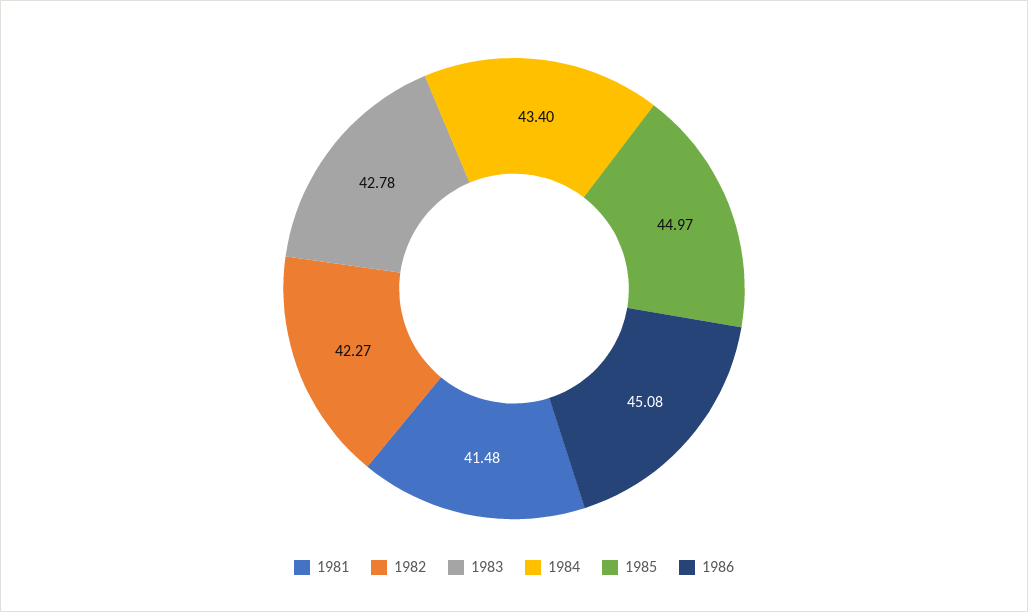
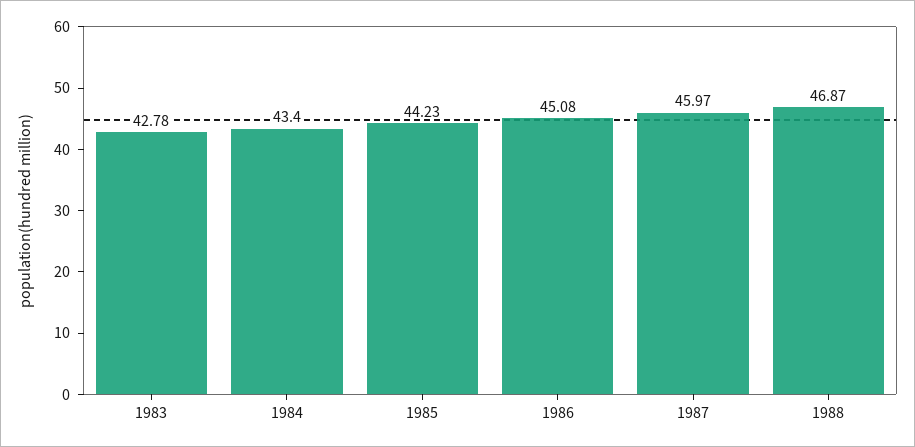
1981: 41.48 -> none
1982: 42.27 -> none
1985: 44.97 -> 44.23
1987: none -> 45.97
1988: none -> 46.87

